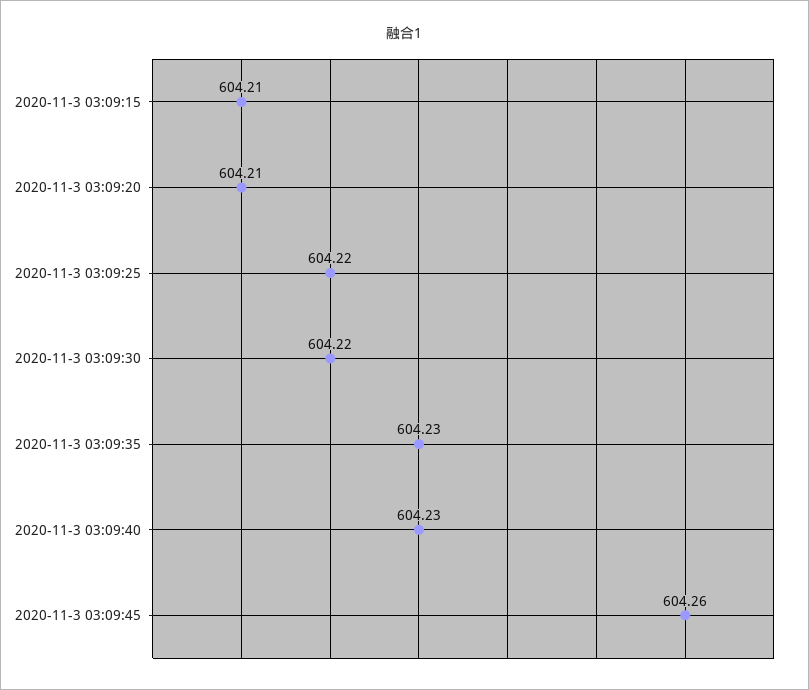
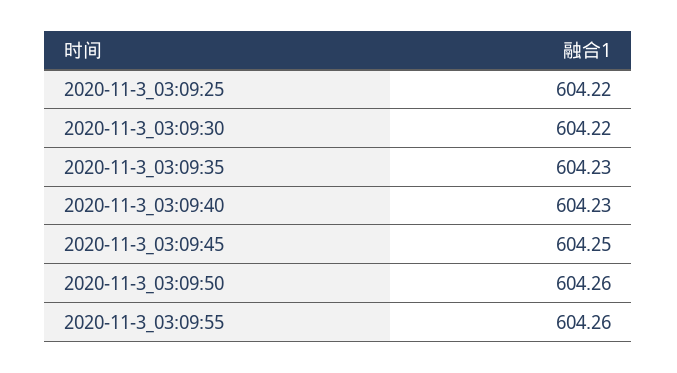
2020-11-3 03:09:15: 604.21 -> none
2020-11-3 03:09:20: 604.21 -> none
2020-11-3 03:09:45: 604.26 -> 604.25
2020-11-3_03:09:50: none -> 604.26
2020-11-3_03:09:55: none -> 604.26

